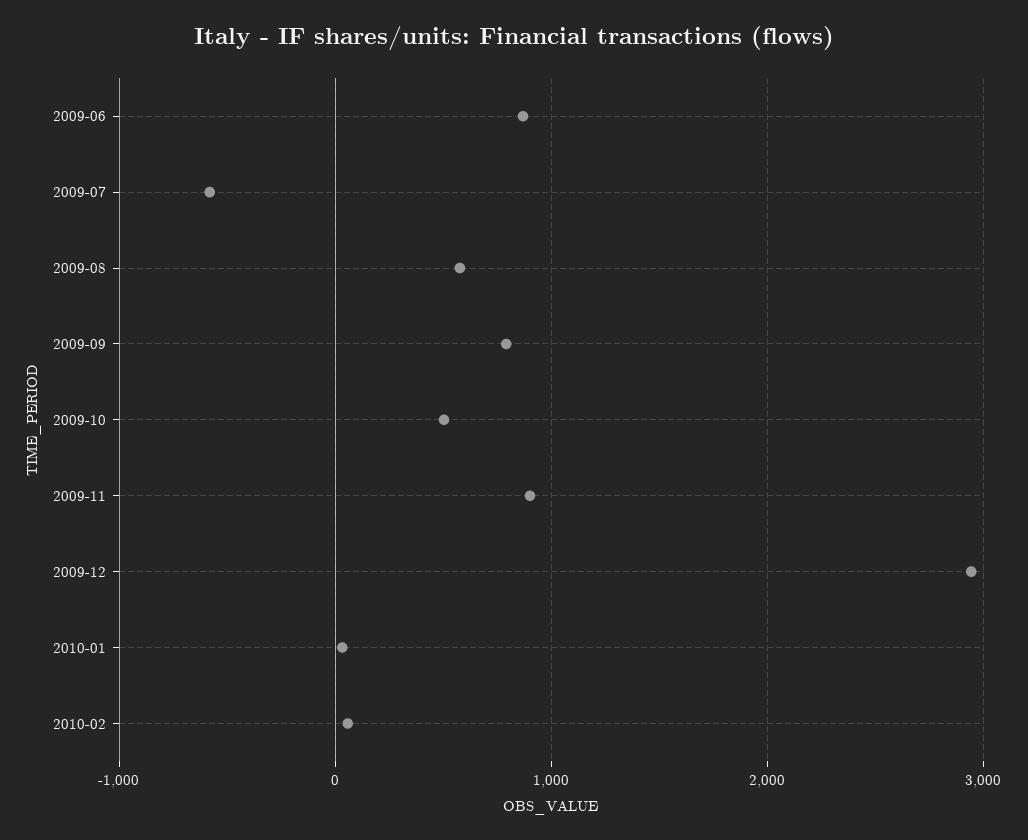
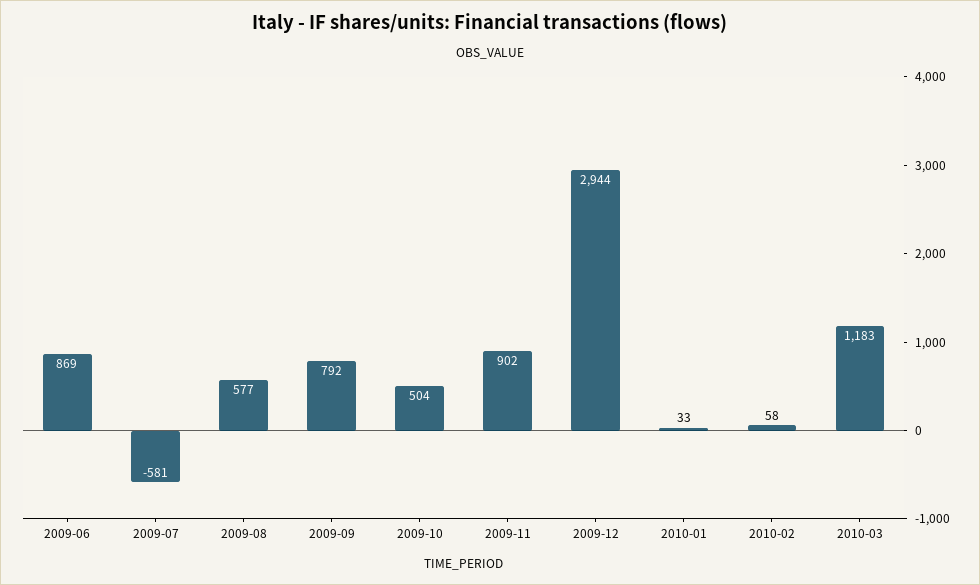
2010-03: none -> 1183

